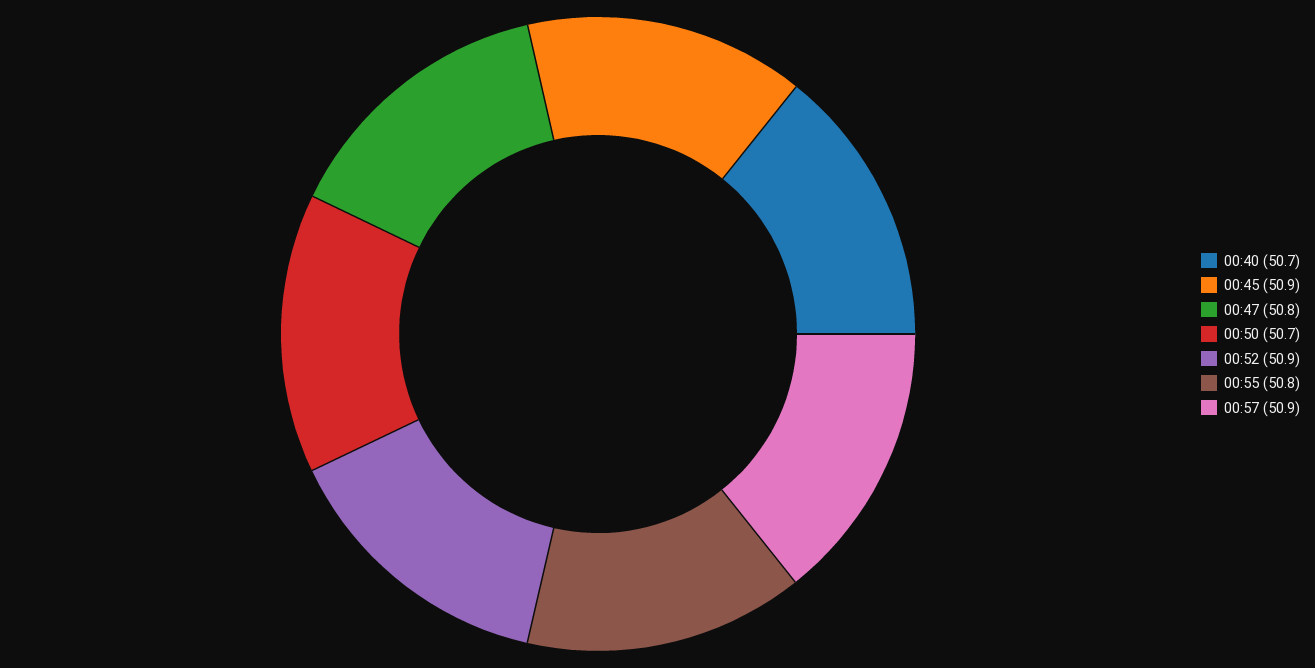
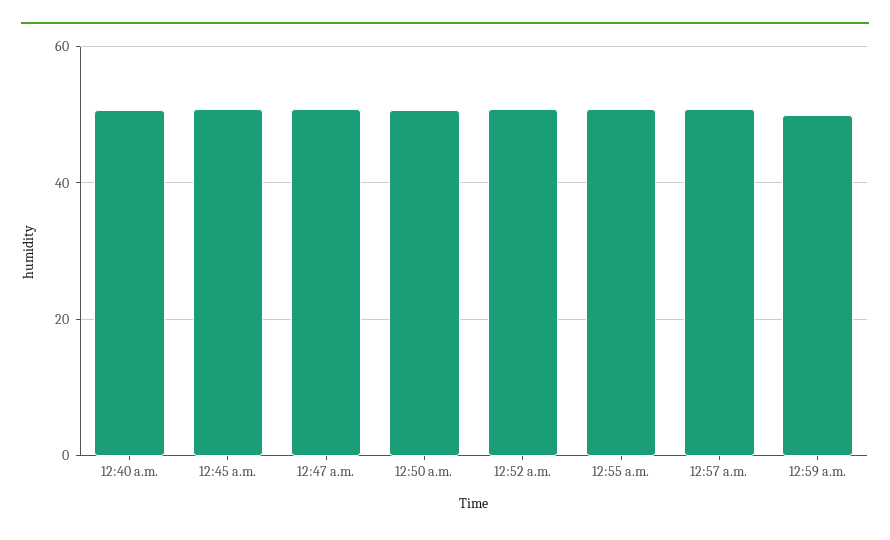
12:59 a.m.: none -> 50

